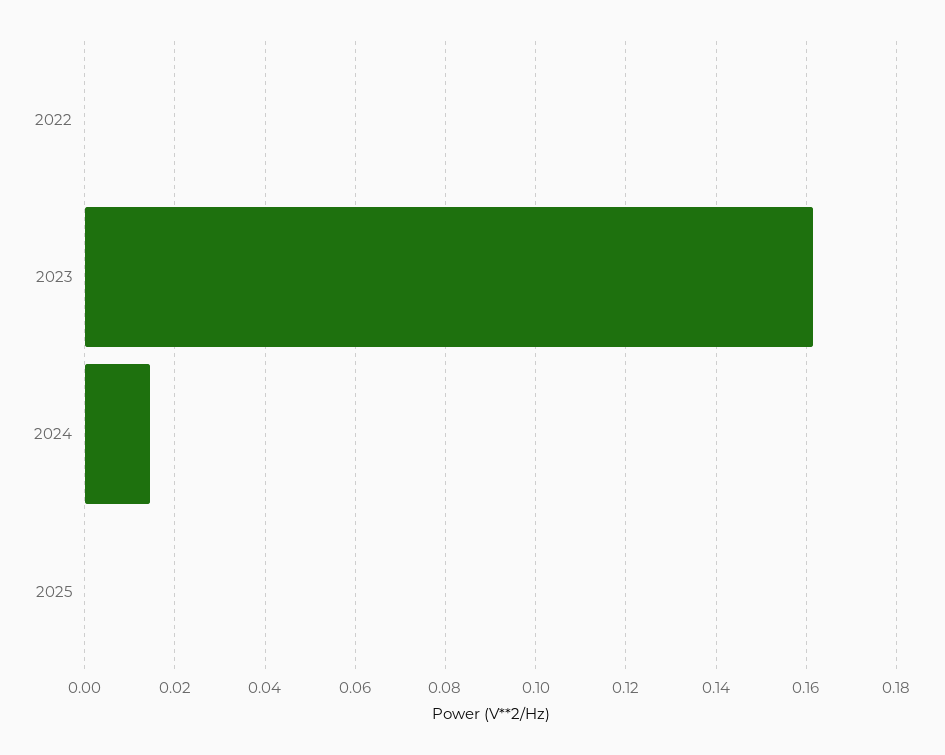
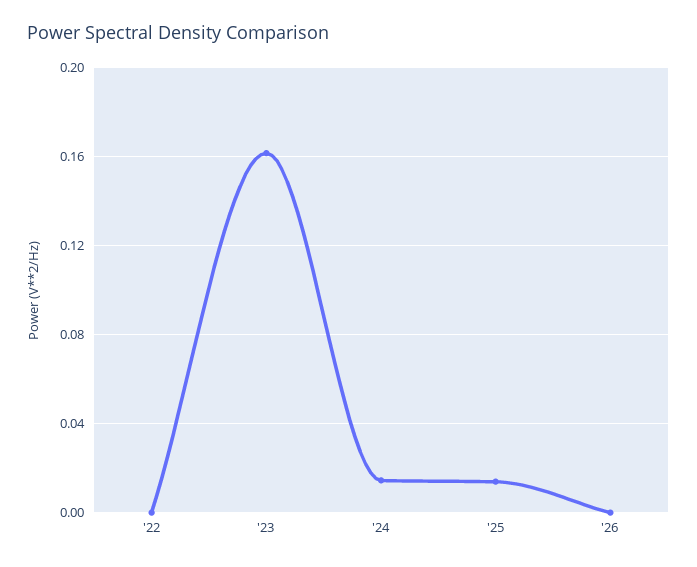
2025: 0 -> 0.015
'26: none -> 0

